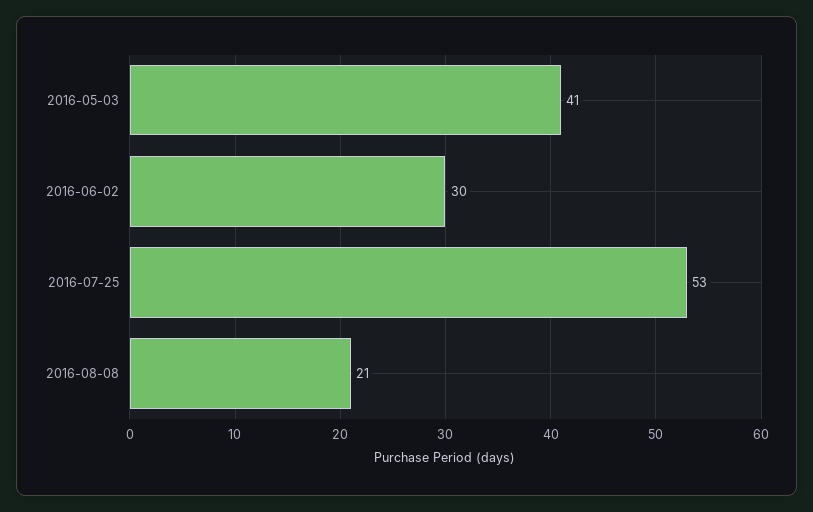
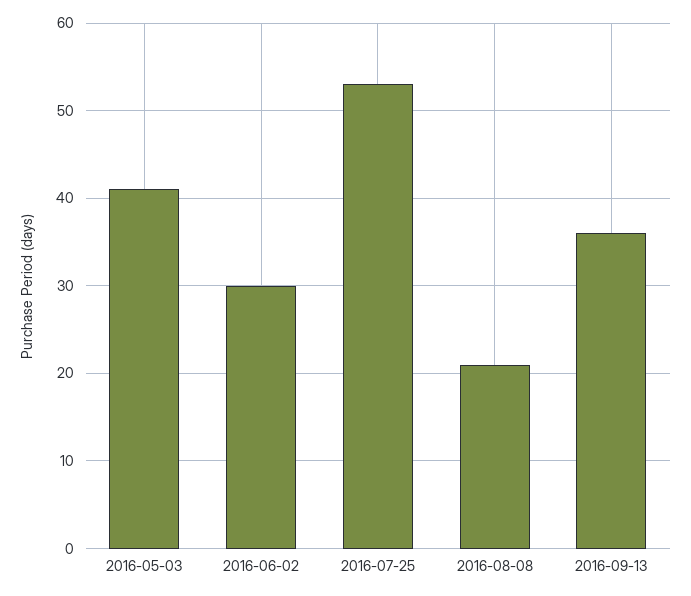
2016-09-13: none -> 36

